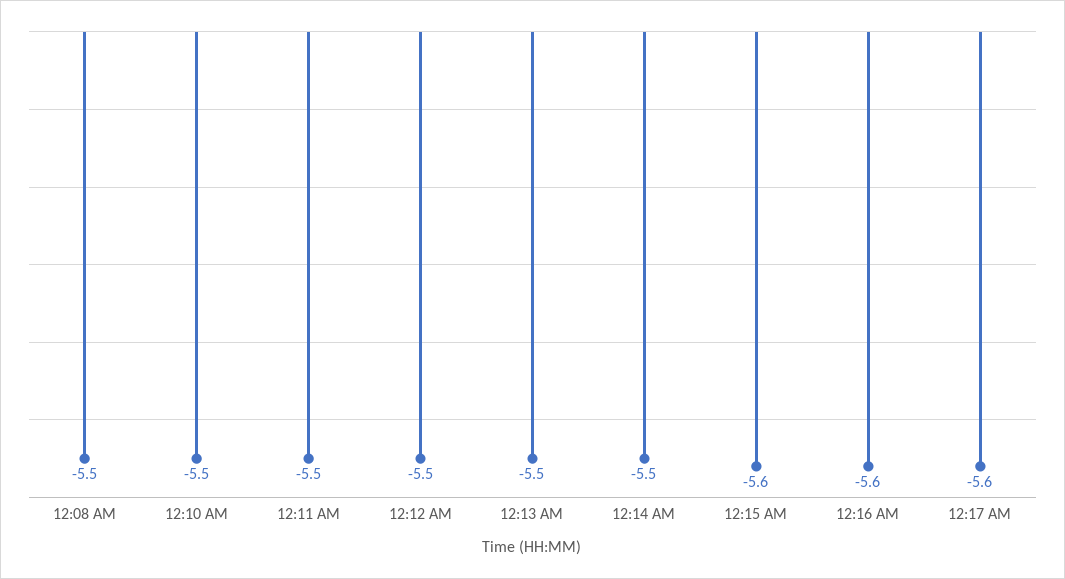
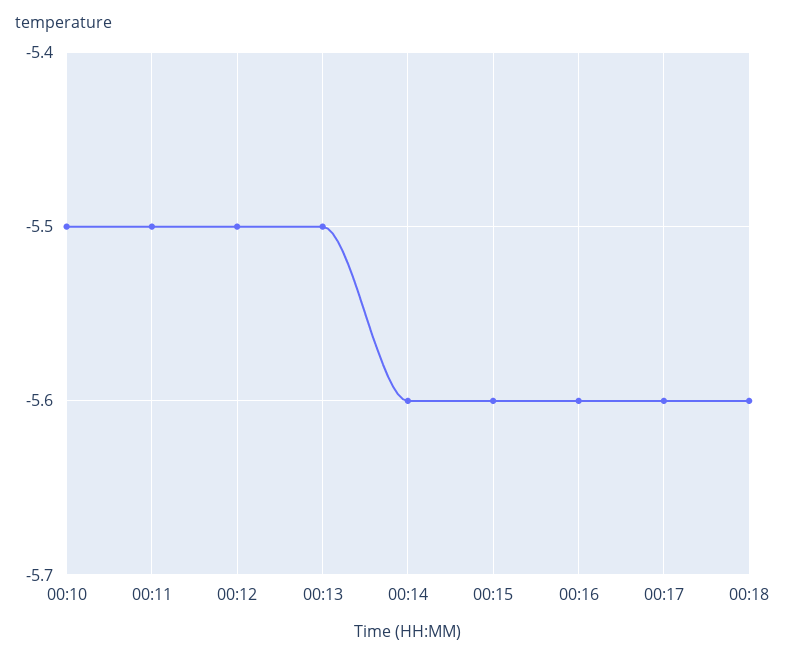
12:08 AM: -5.5 -> none
12:14 AM: -5.5 -> -5.6
00:18: none -> -5.6

